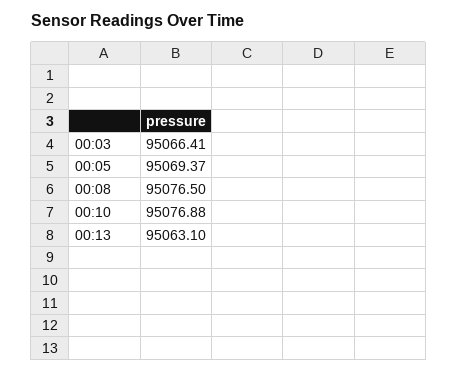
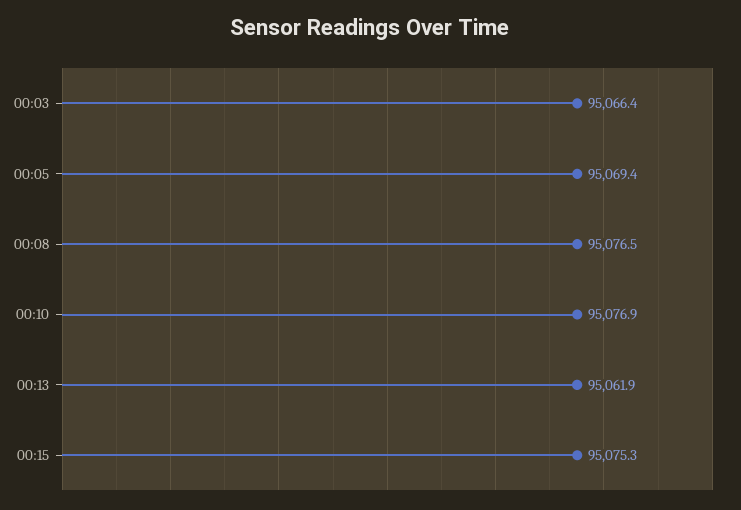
00:13: 95063.1 -> 95061.9
00:15: none -> 95075.3

